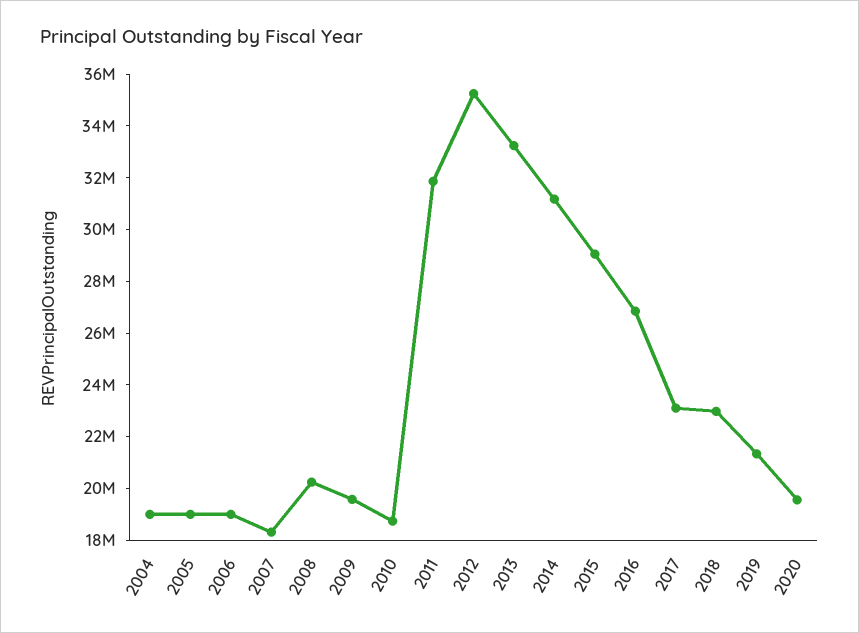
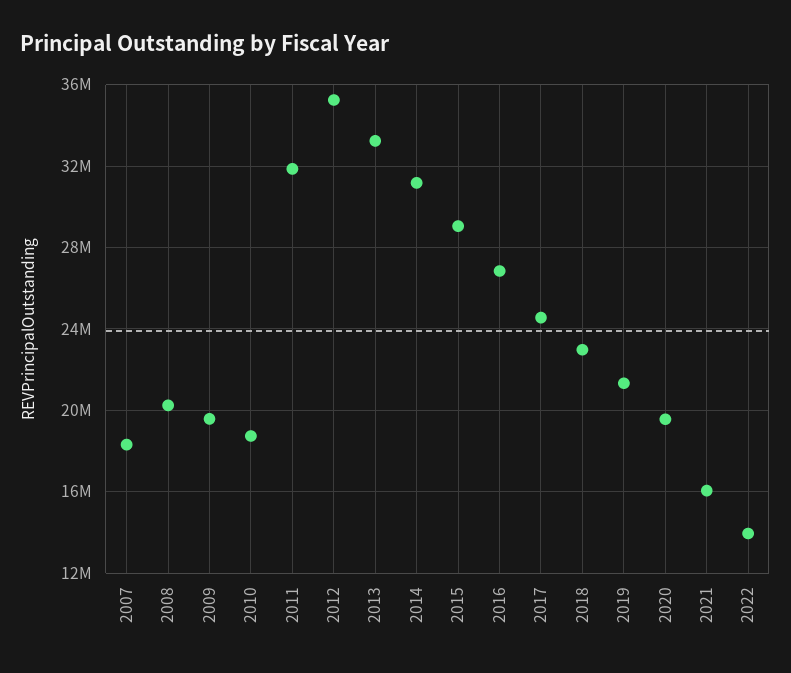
2004: 19000000 -> none
2005: 19000000 -> none
2006: 19000000 -> none
2017: 23000000 -> 24500000
2021: none -> 16000000
2022: none -> 14000000

